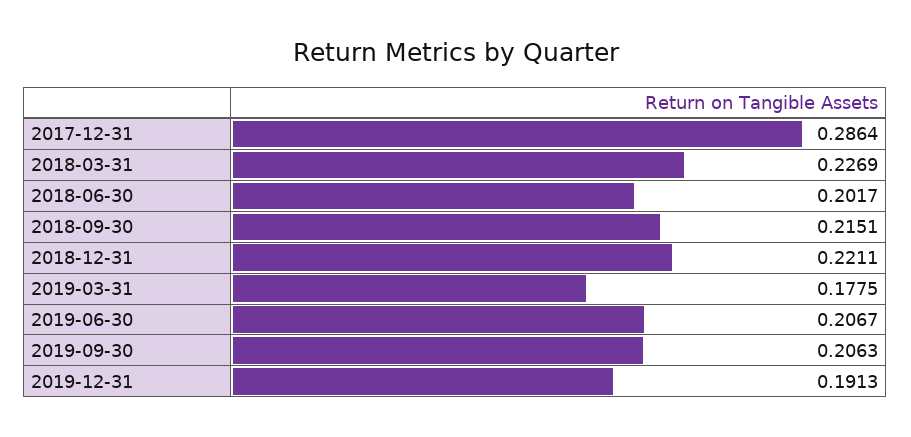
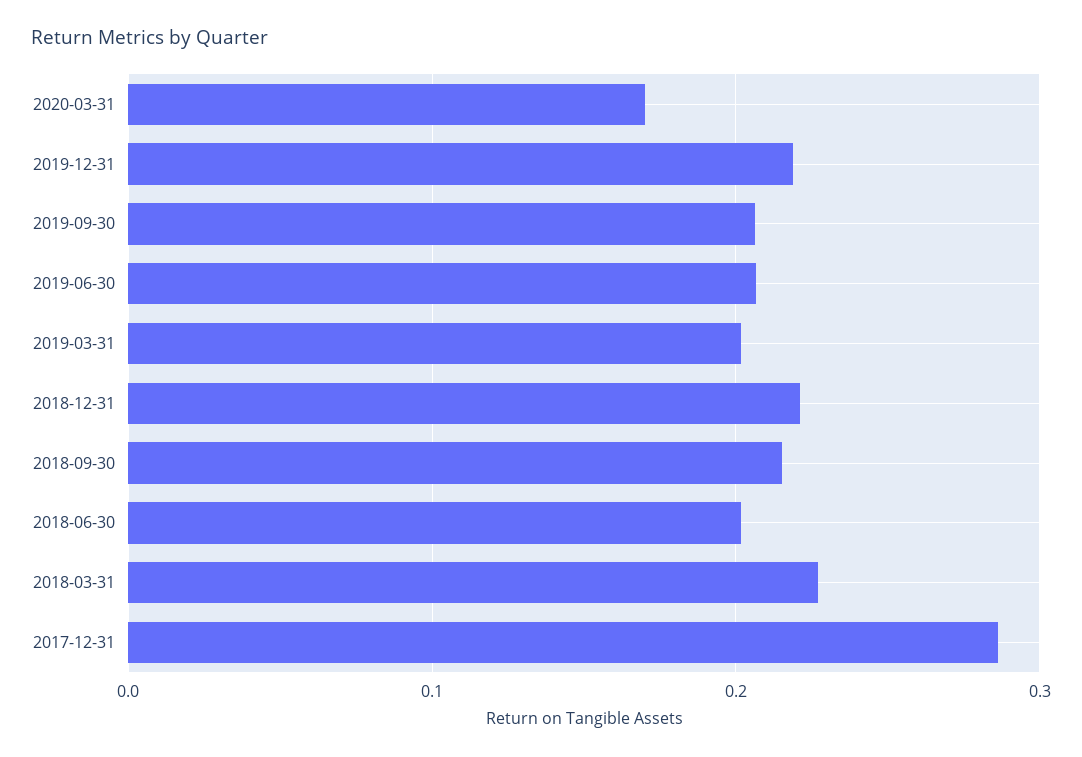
2019-03-31: 0.1775 -> 0.2
2019-12-31: 0.1913 -> 0.22
2020-03-31: none -> 0.17

